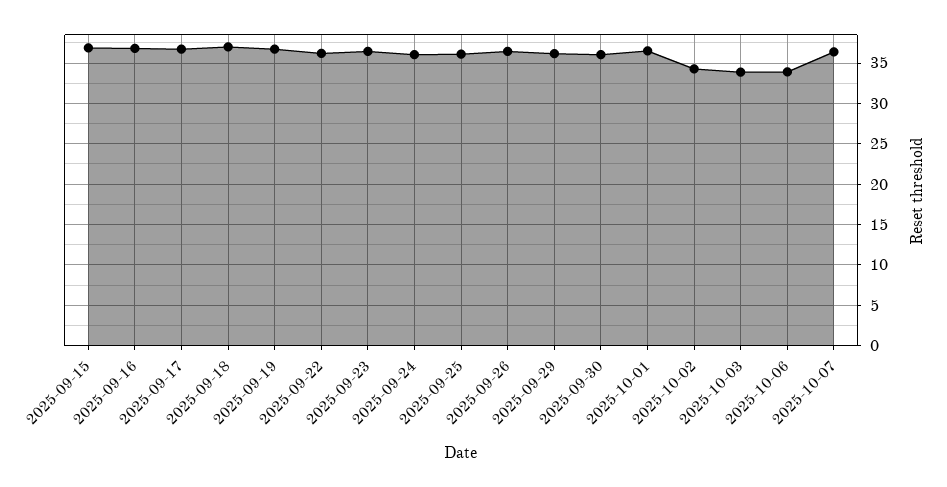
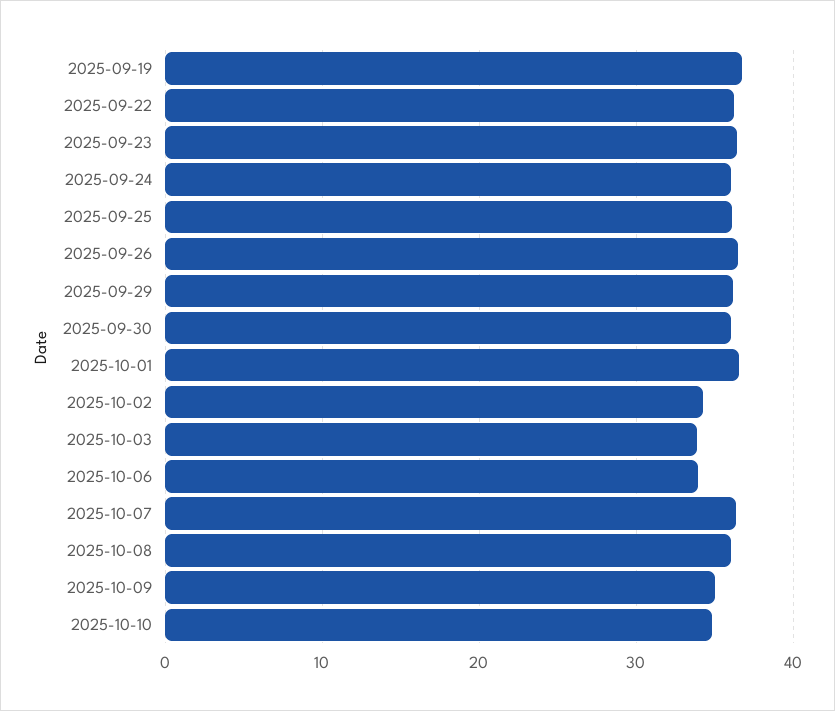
2025-09-15: 37 -> none
2025-09-16: 37 -> none
2025-09-17: 37 -> none
2025-09-18: 37 -> none
2025-10-08: none -> 36
2025-10-09: none -> 35
2025-10-10: none -> 35

